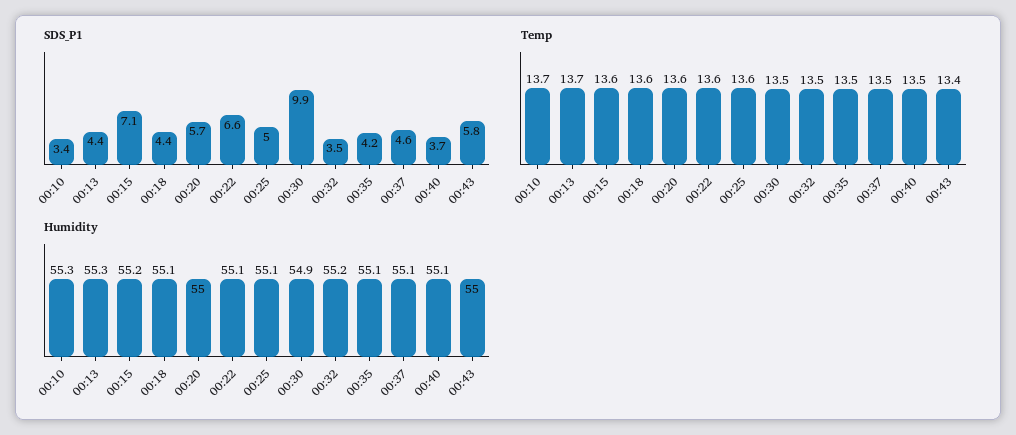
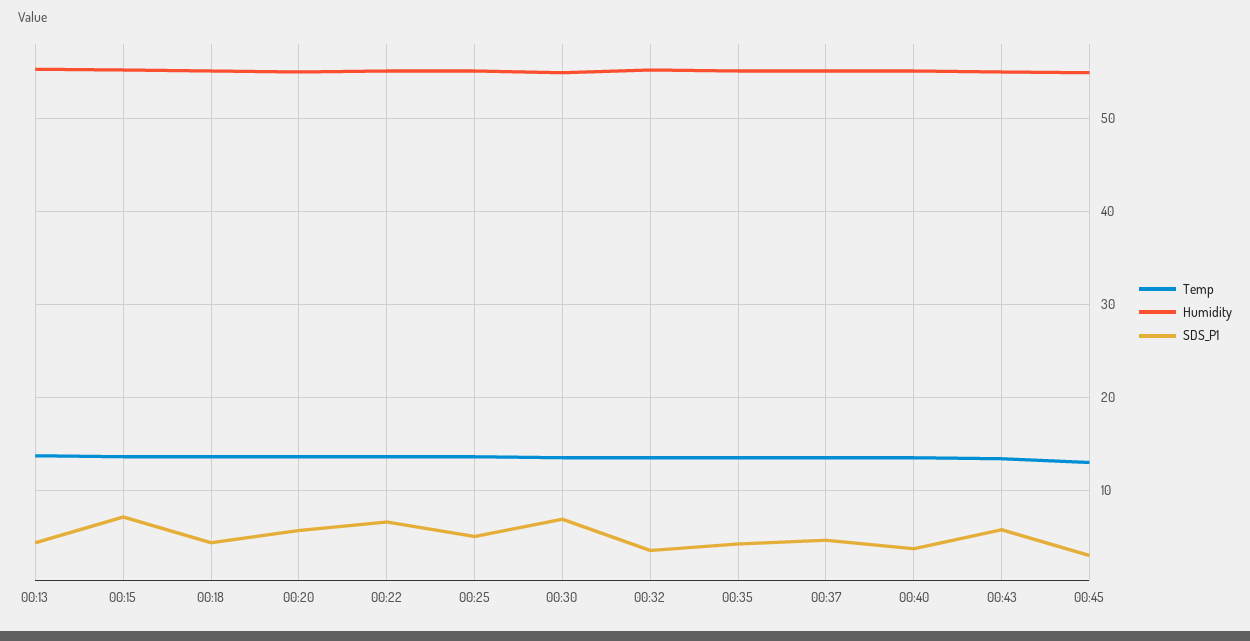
SDS_P1, 00:10: 3.4 -> none
SDS_P1, 00:30: 9.9 -> 7
Temp, 00:10: 13.7 -> none
Humidity, 00:10: 55.3 -> none
Temp, 00:45: none -> 13
Humidity, 00:45: none -> 55
SDS_P1, 00:45: none -> 3

